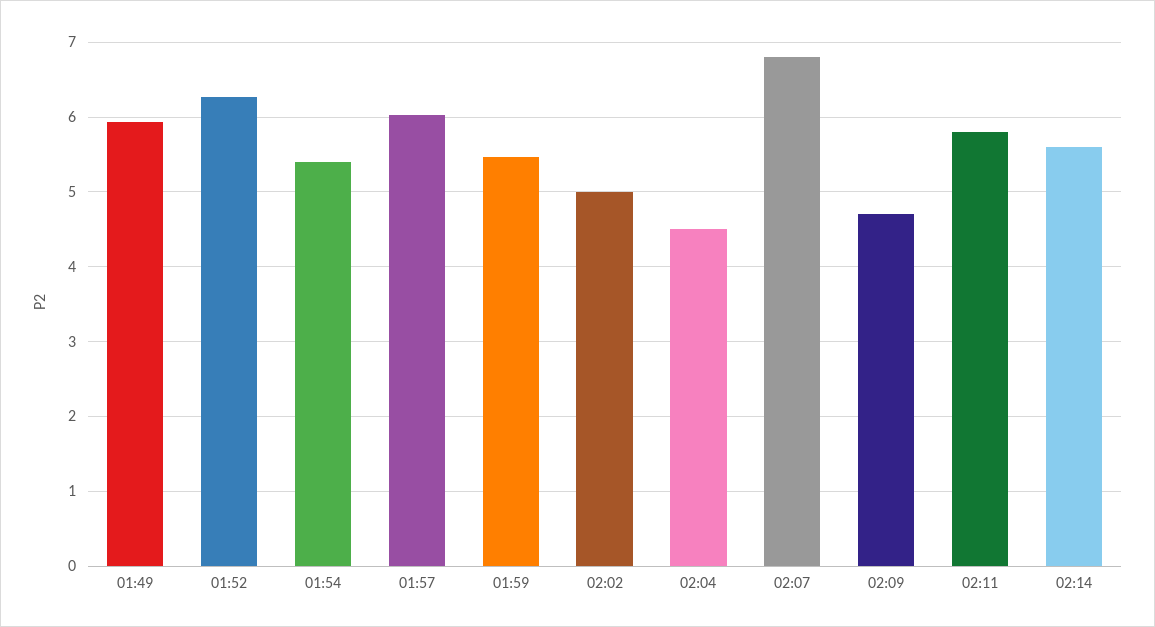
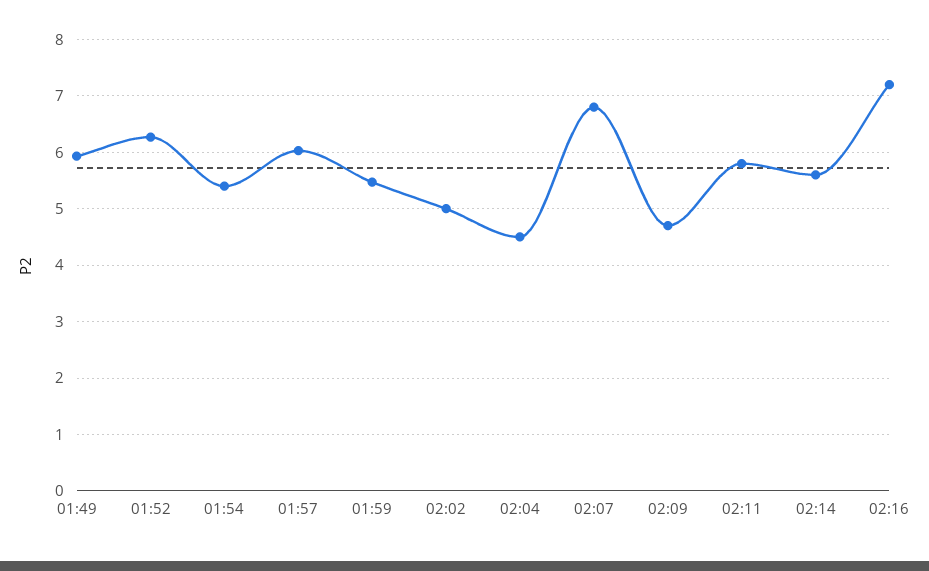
02:16: none -> 7.2

